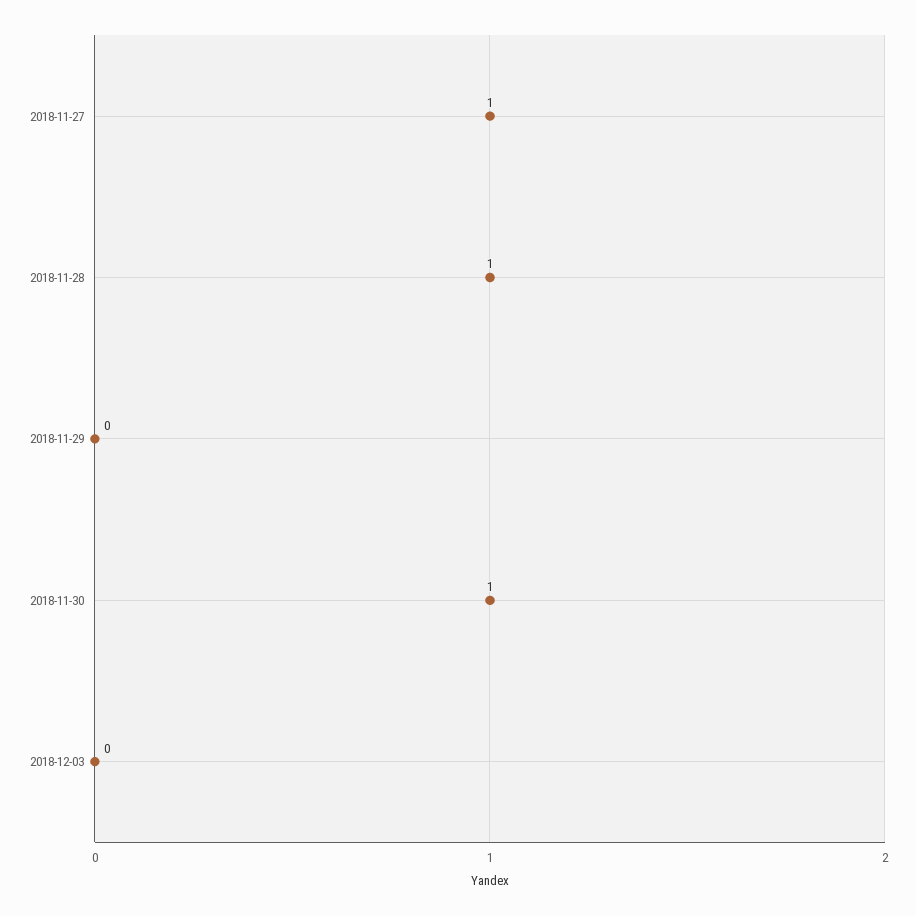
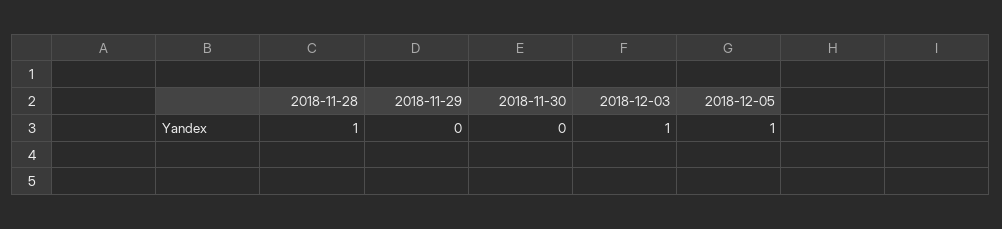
2018-11-27: 1 -> none
2018-11-30: 1 -> 0
2018-12-03: 0 -> 1
2018-12-05: none -> 1

